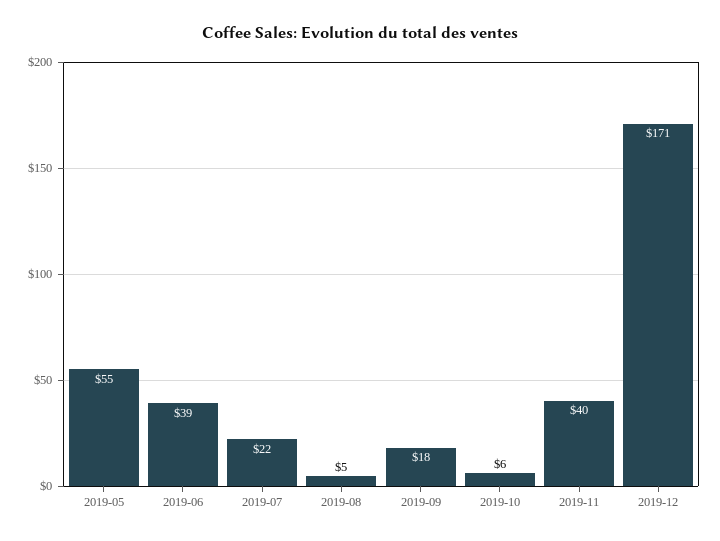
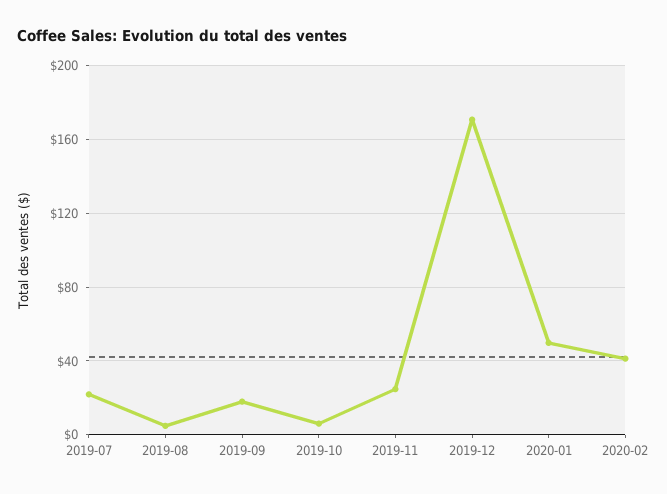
2019-05: 55 -> none
2019-06: 39 -> none
2019-11: 40 -> 25
2020-01: none -> 50
2020-02: none -> 40

